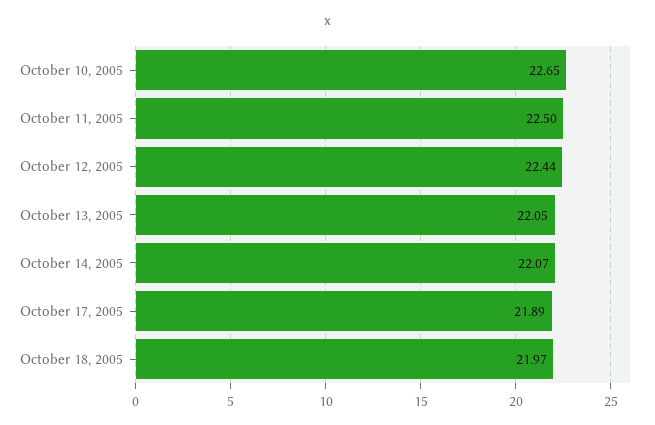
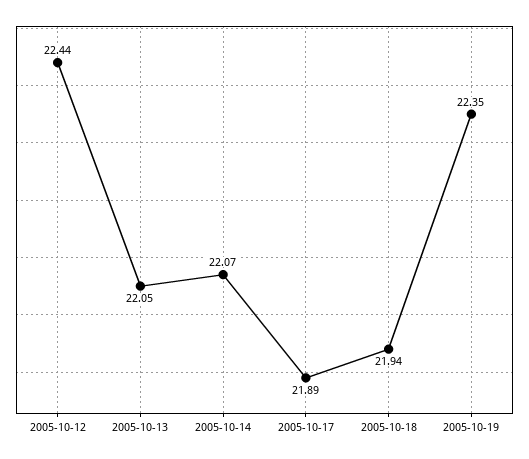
October 10, 2005: 22.65 -> none
October 11, 2005: 22.5 -> none
October 18, 2005: 21.97 -> 21.94
2005-10-19: none -> 22.35

